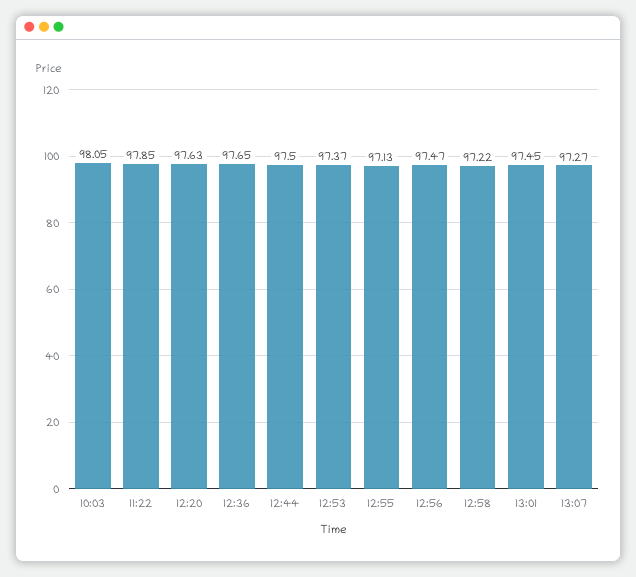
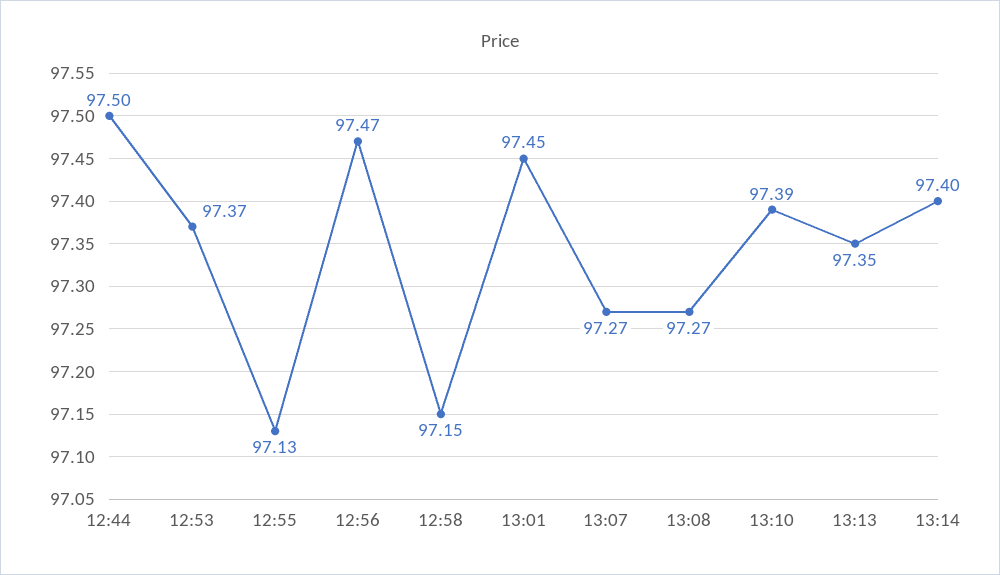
10:03: 98.05 -> none
11:22: 97.85 -> none
12:20: 97.63 -> none
12:36: 97.65 -> none
12:58: 97.22 -> 97.15
13:08: none -> 97.27
13:10: none -> 97.39
13:13: none -> 97.35
13:14: none -> 97.4

